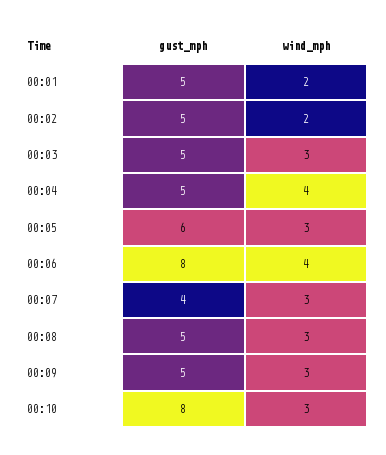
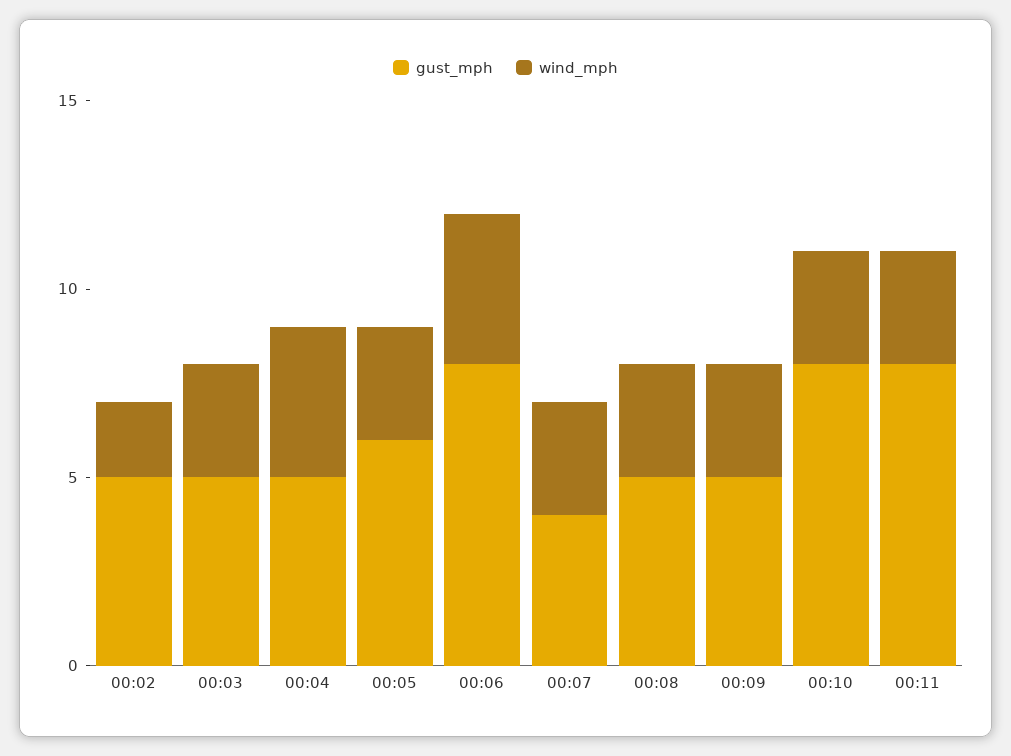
gust_mph, 00:01: 5 -> none
wind_mph, 00:01: 2 -> none
gust_mph, 00:11: none -> 8
wind_mph, 00:11: none -> 3

